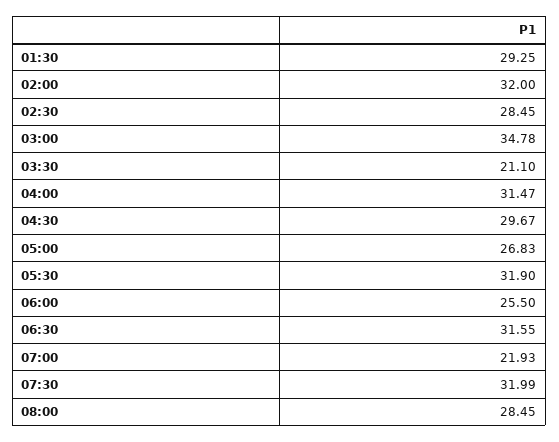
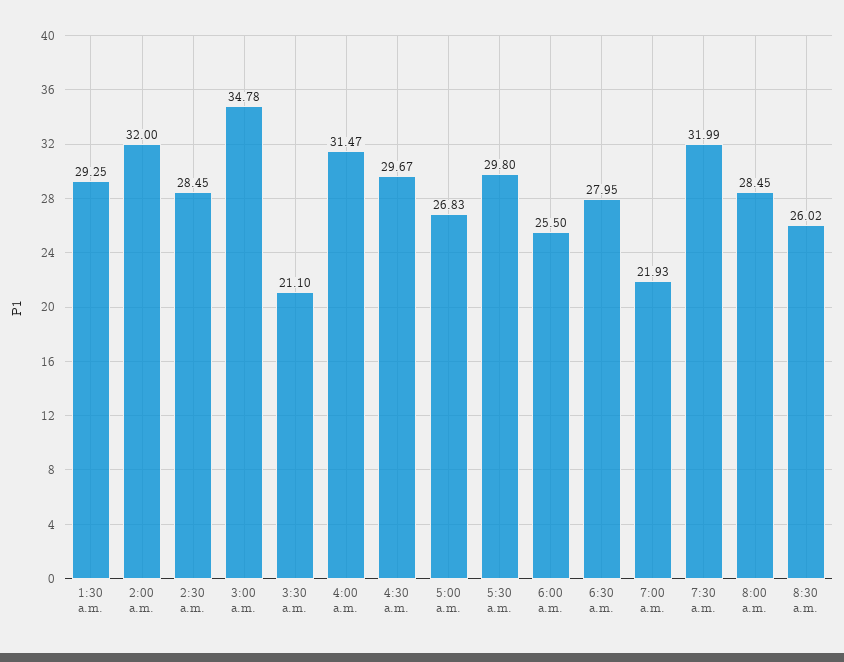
05:30: 31.9 -> 29.8
06:30: 31.55 -> 27.95
8:30 a.m.: none -> 26.02

